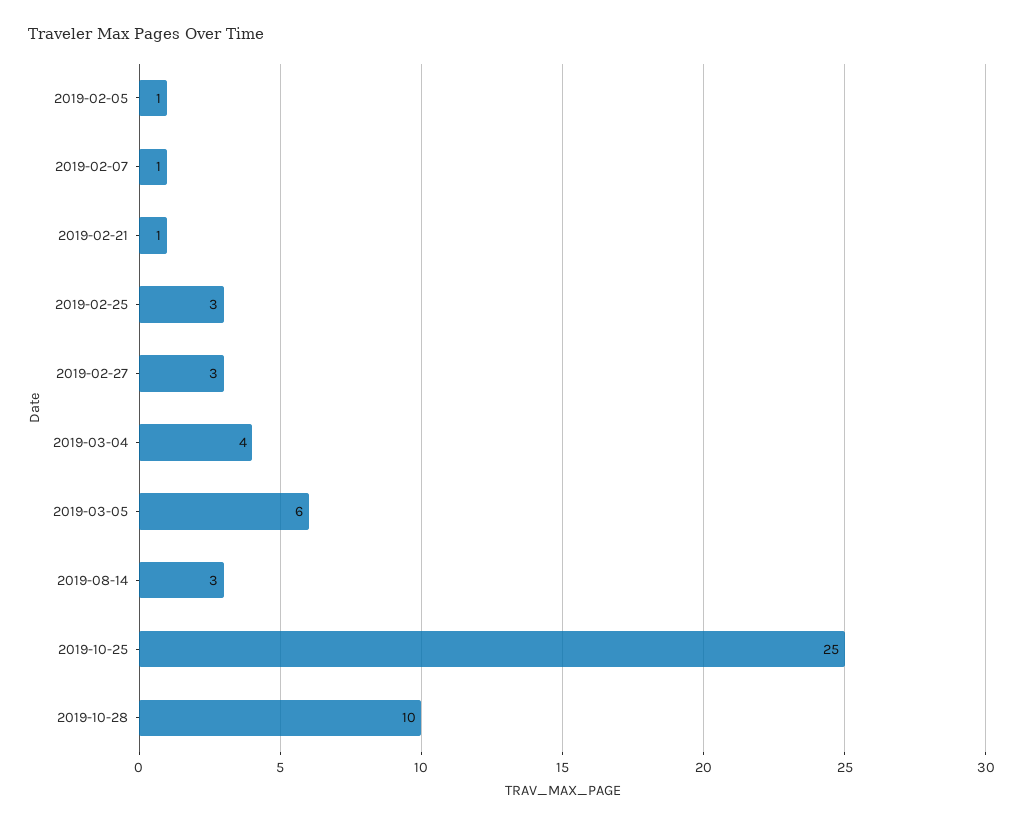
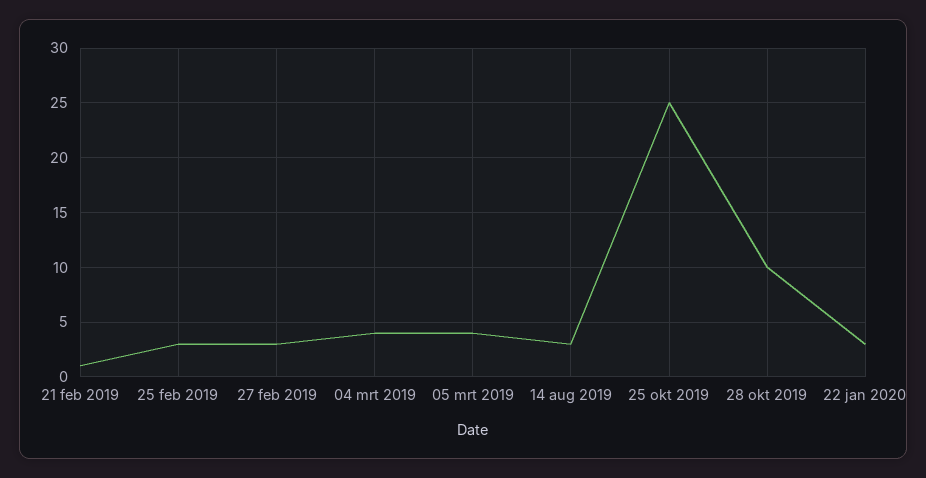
2019-02-05: 1 -> none
2019-02-07: 1 -> none
2019-03-05: 6 -> 4
22 jan 2020: none -> 3

